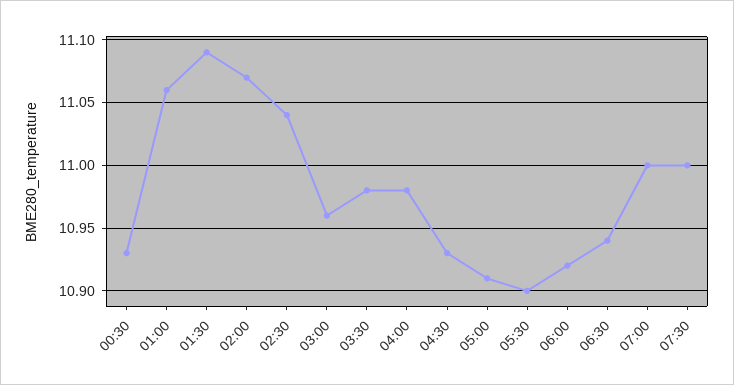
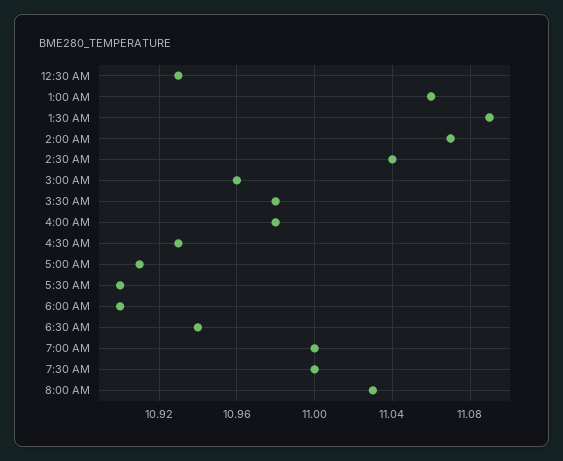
06:00: 10.92 -> 10.9
8:00 AM: none -> 11.03

